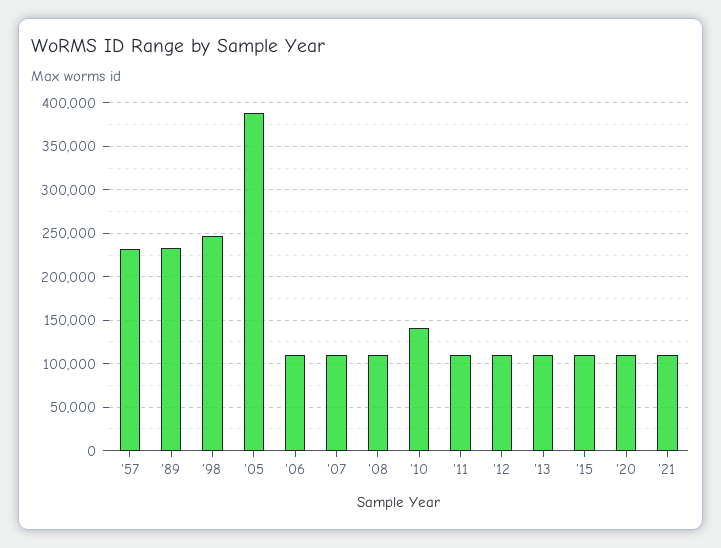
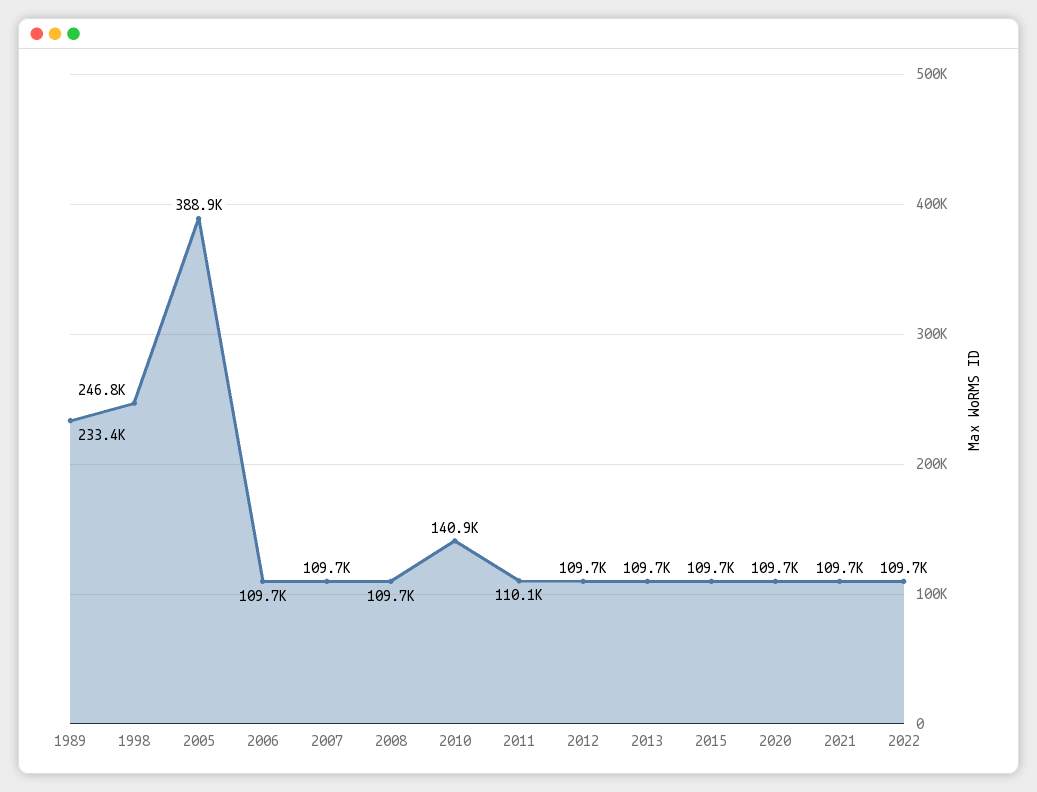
'57: 230000 -> none
2022: none -> 109700

